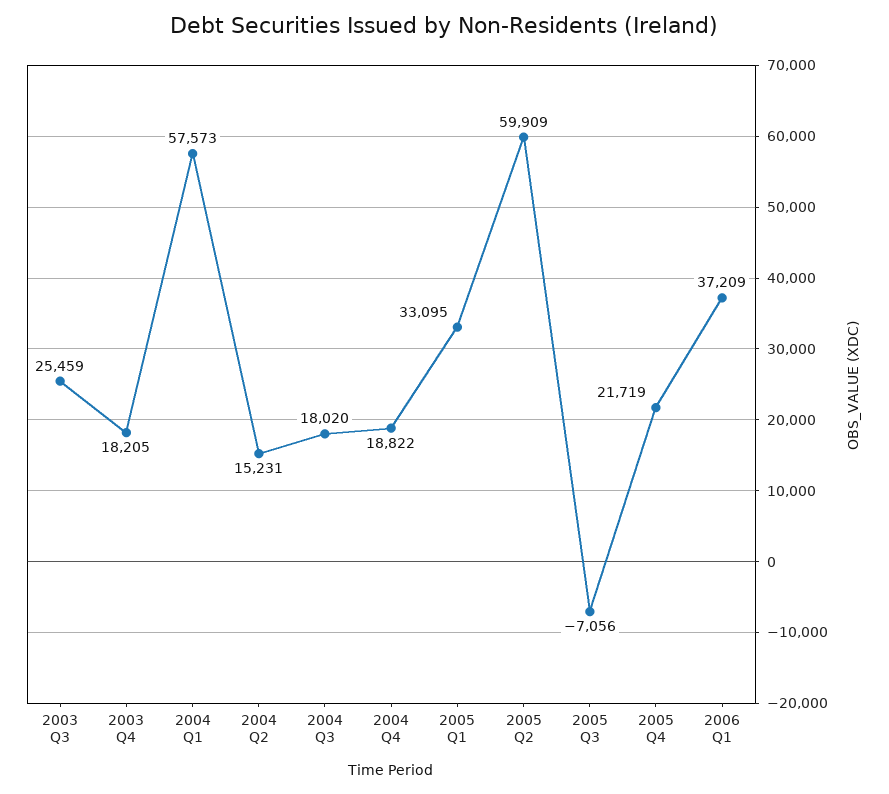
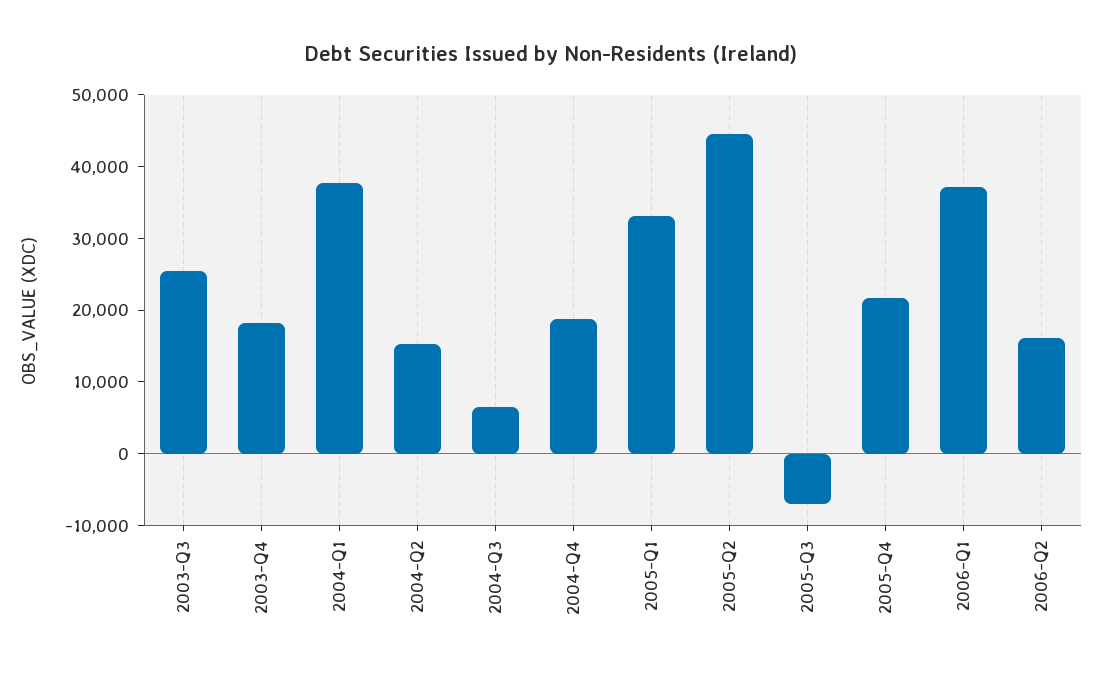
2004 Q1: 57573 -> 38000
2004 Q3: 18020 -> 6000
2005 Q2: 59909 -> 44000
2006-Q2: none -> 16000

